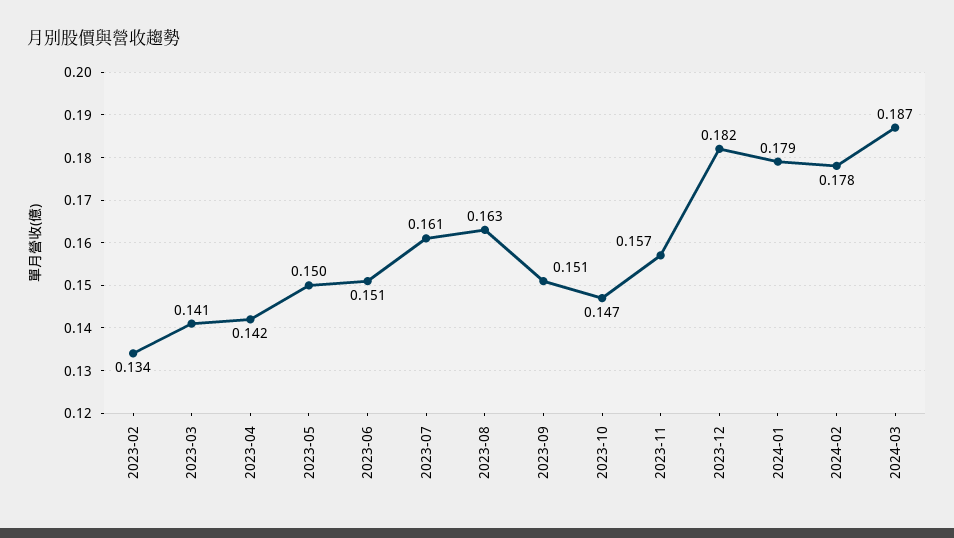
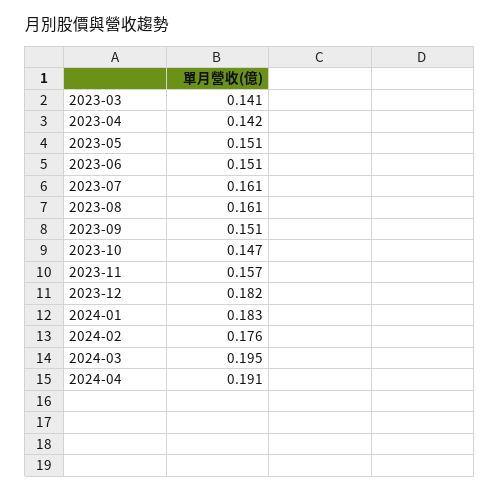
2023-02: 0.134 -> none
2023-05: 0.15 -> 0.151
2023-08: 0.163 -> 0.161
2024-01: 0.179 -> 0.183
2024-02: 0.178 -> 0.176
2024-03: 0.187 -> 0.195
2024-04: none -> 0.191

